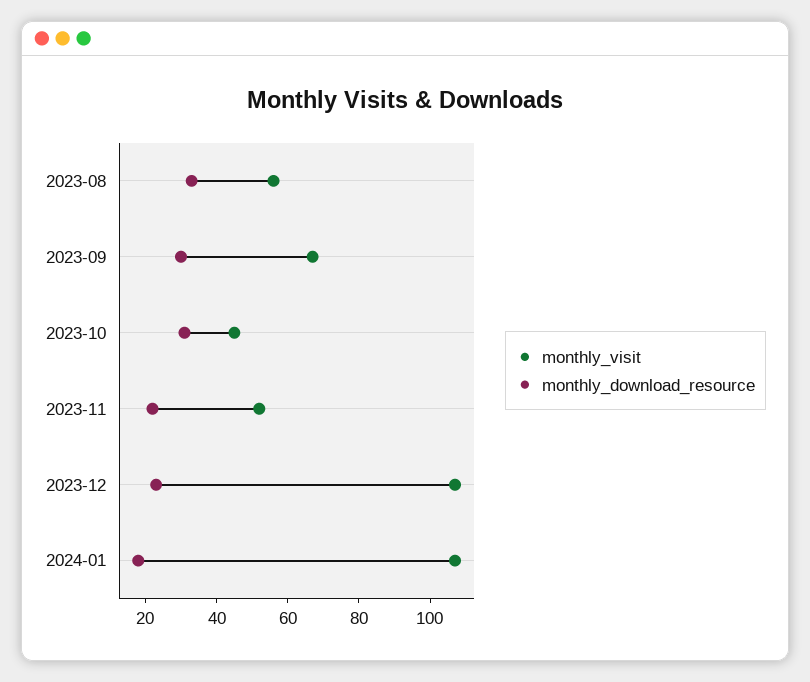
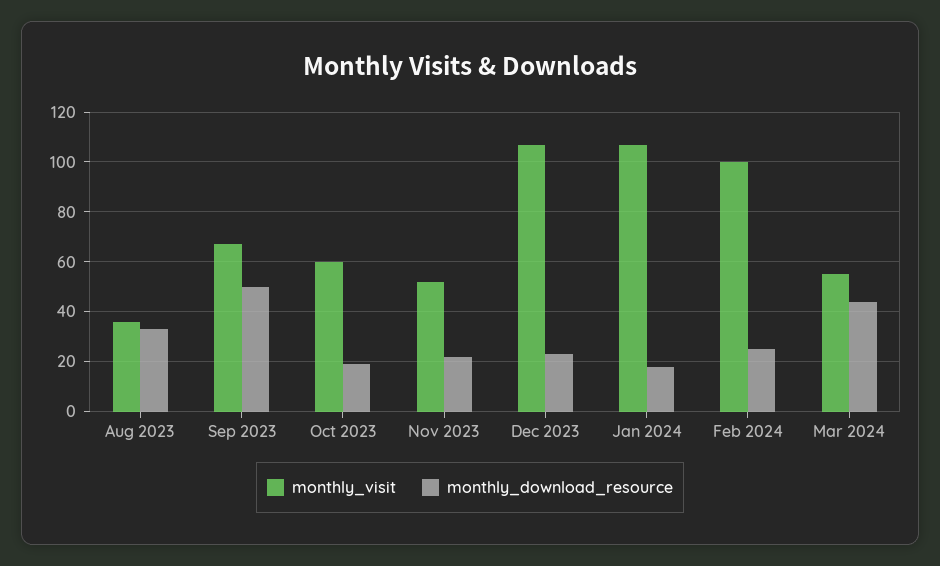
monthly_visit, 2023-08: 55 -> 35
monthly_download_resource, 2023-09: 30 -> 50
monthly_visit, 2023-10: 45 -> 60
monthly_download_resource, 2023-10: 30 -> 20
monthly_visit, Feb 2024: none -> 100
monthly_download_resource, Feb 2024: none -> 25
monthly_visit, Mar 2024: none -> 55
monthly_download_resource, Mar 2024: none -> 45

